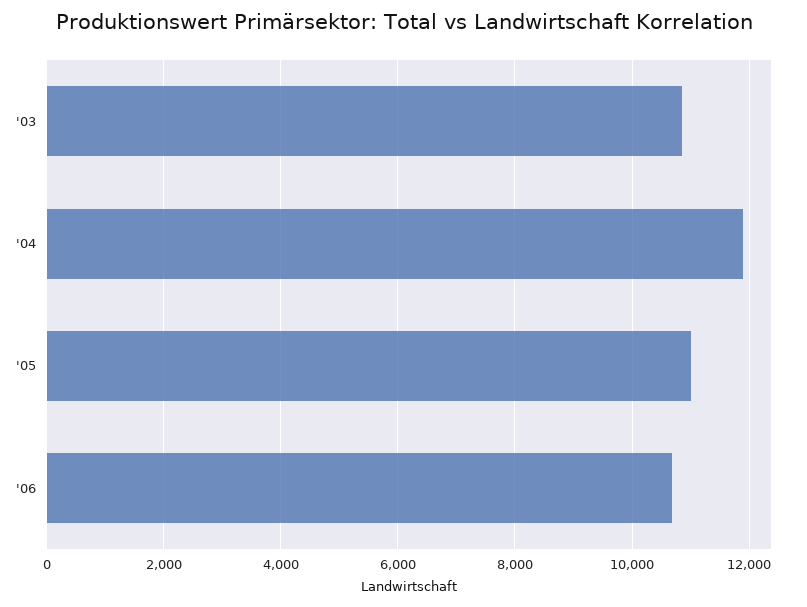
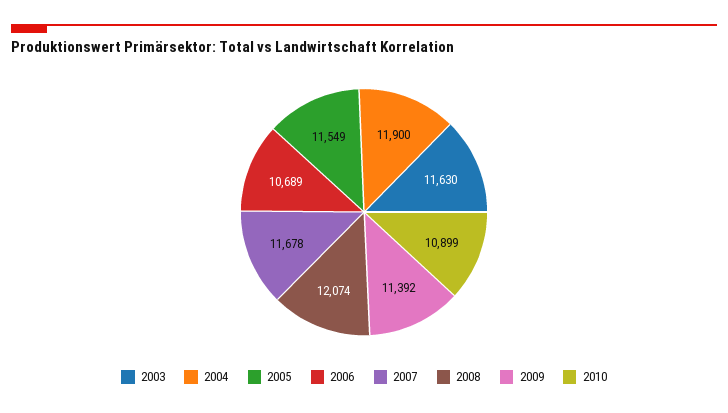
'03: 10800 -> 11630
'05: 11000 -> 11549
2007: none -> 11678
2008: none -> 12074
2009: none -> 11392
2010: none -> 10899

